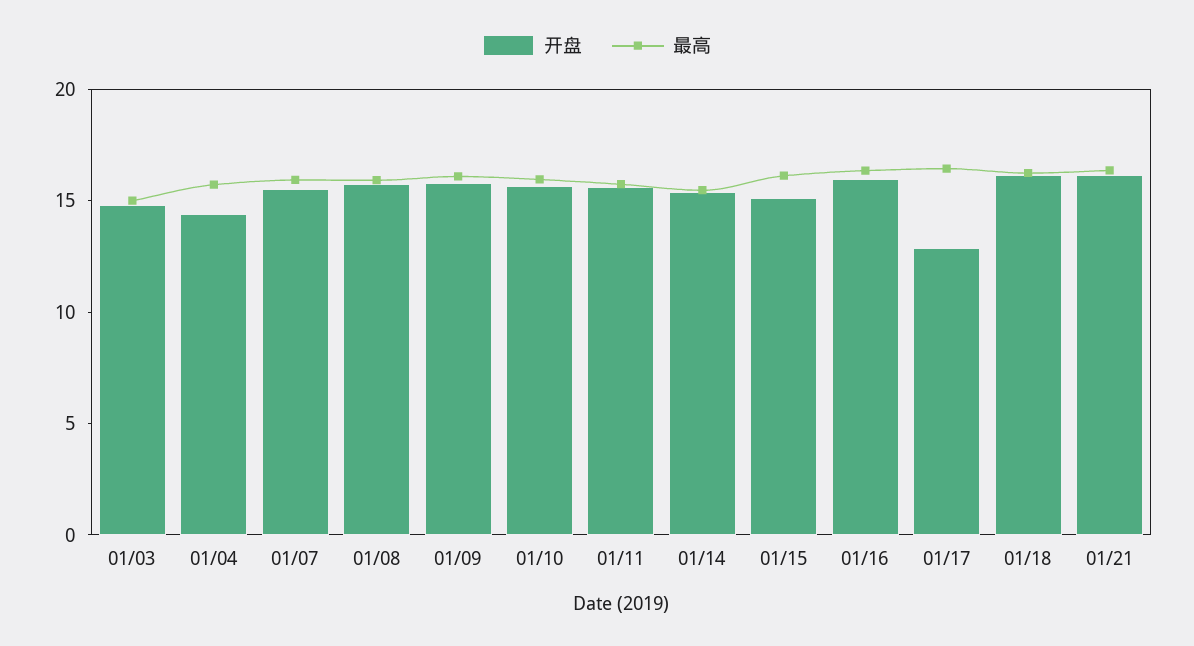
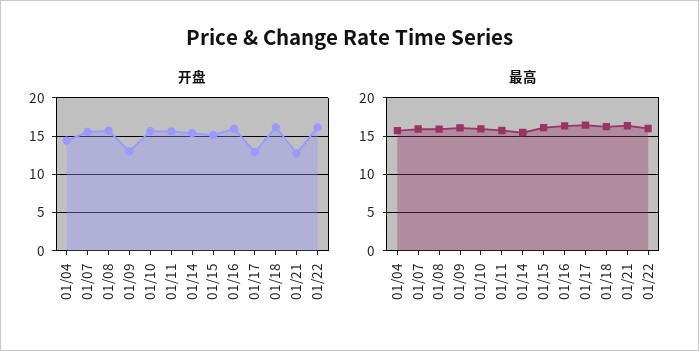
开盘, 01/03: 15 -> none
最高, 01/03: 15 -> none
开盘, 01/09: 16 -> 13
开盘, 01/21: 16 -> 13
开盘, 01/22: none -> 16
最高, 01/22: none -> 16

